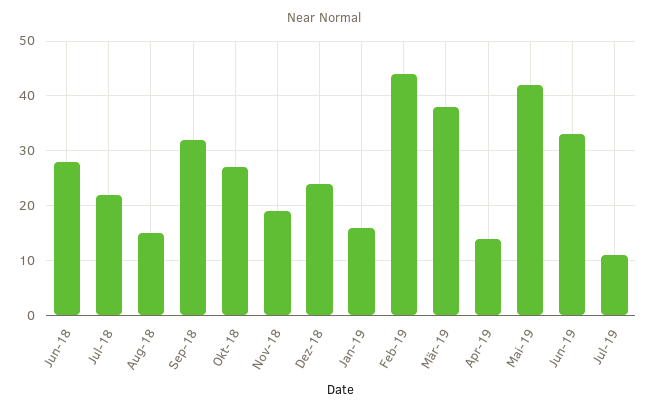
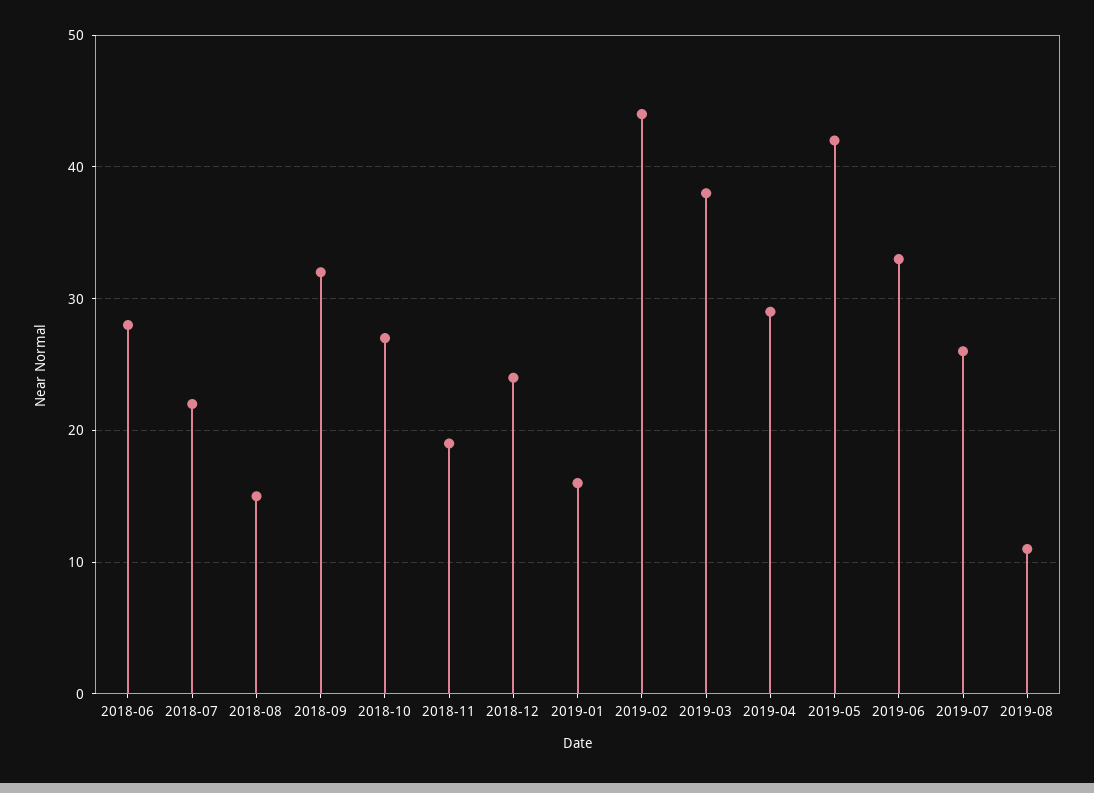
Apr-19: 15 -> 29
Jul-19: 10 -> 26
2019-08: none -> 11

